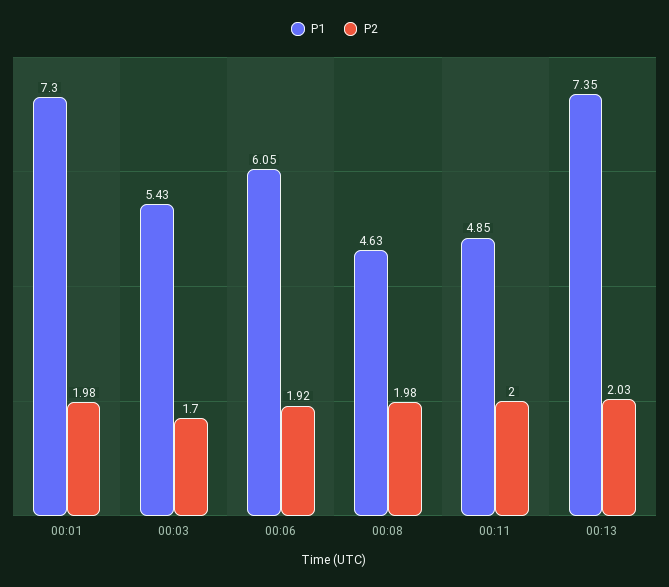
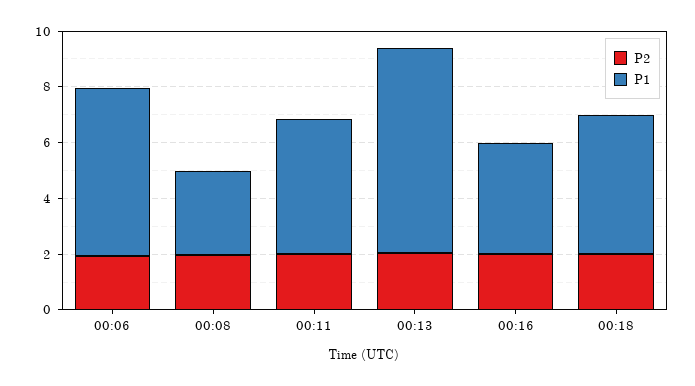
P1, 00:01: 7.3 -> none
P2, 00:01: 1.98 -> none
P1, 00:03: 5.43 -> none
P2, 00:03: 1.7 -> none
P1, 00:08: 4.63 -> 3
P2, 00:16: none -> 2
P1, 00:16: none -> 4
P2, 00:18: none -> 2
P1, 00:18: none -> 5

